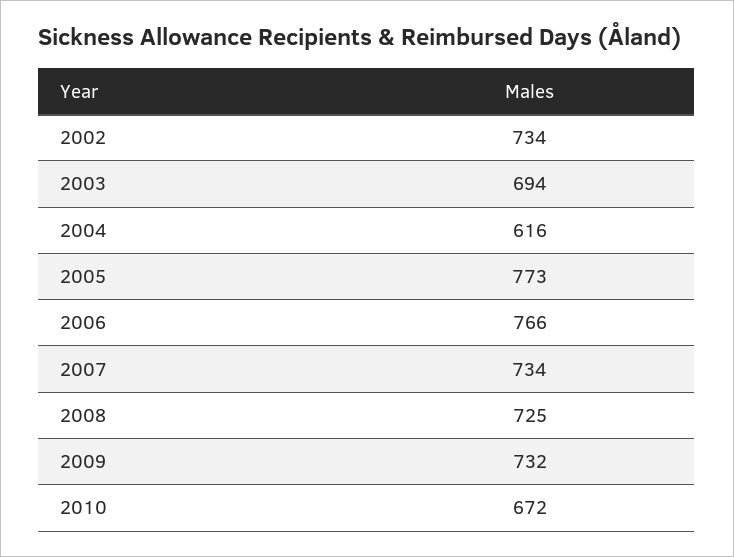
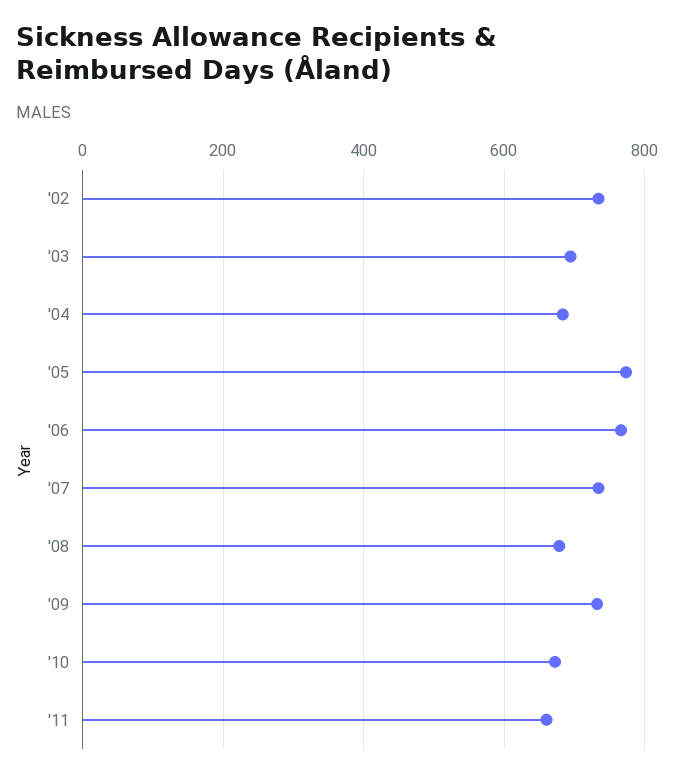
2004: 616 -> 680
2008: 725 -> 680
'11: none -> 660

